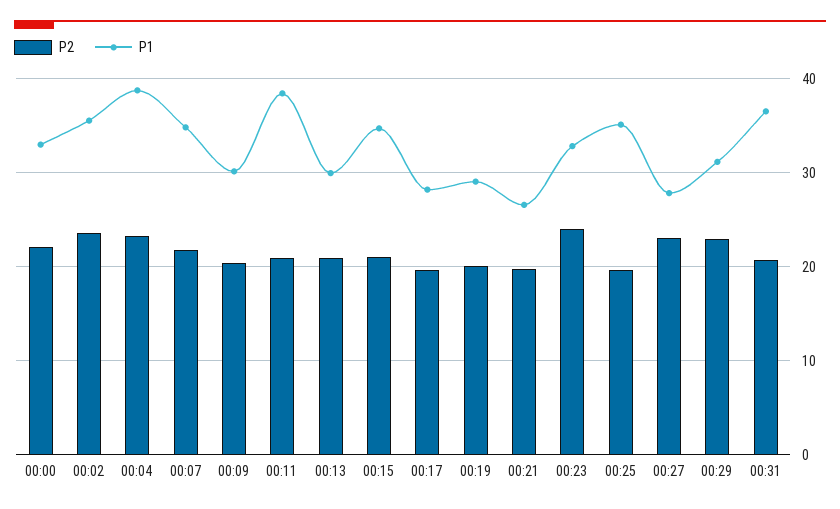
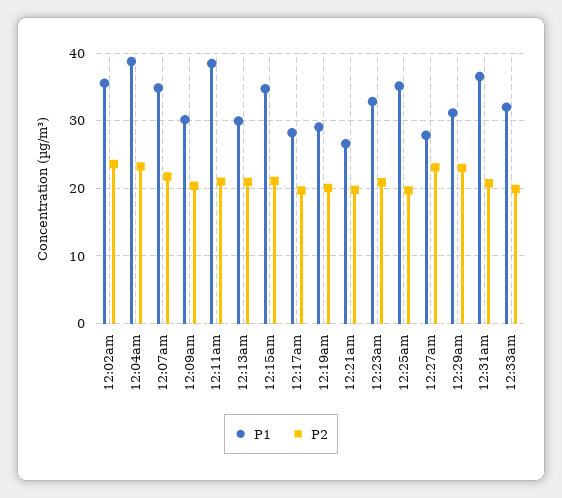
P2, 00:00: 22 -> none
P1, 00:00: 33 -> none
P2, 00:23: 24 -> 21
P1, 12:33am: none -> 32
P2, 12:33am: none -> 20

